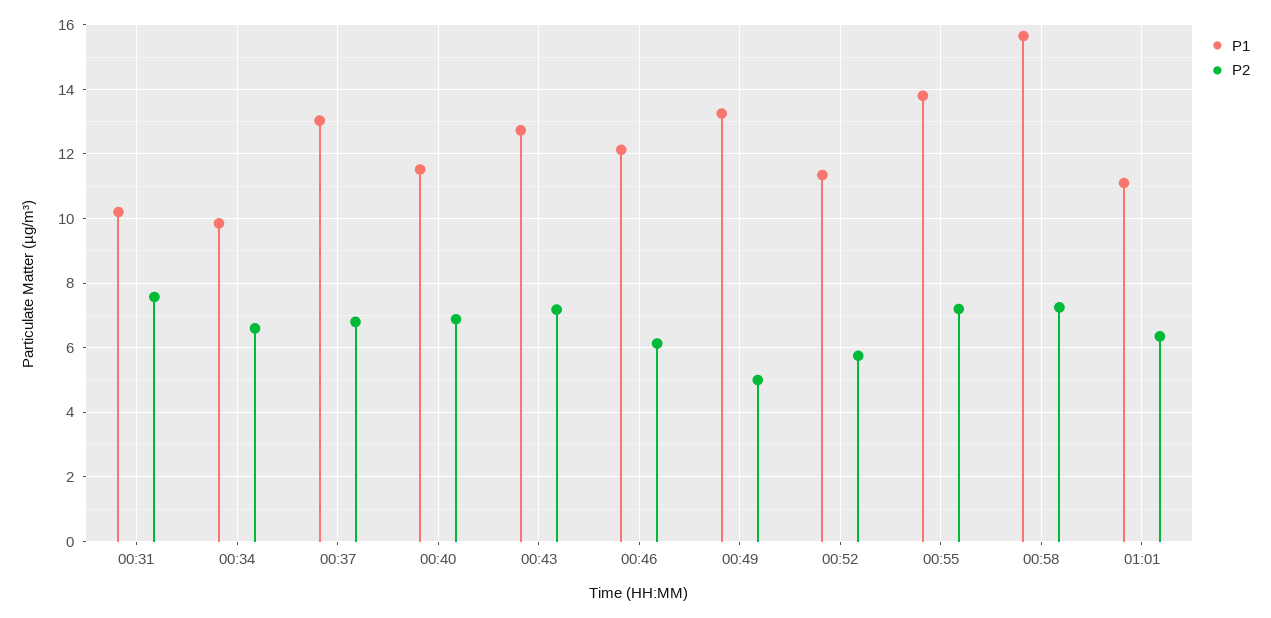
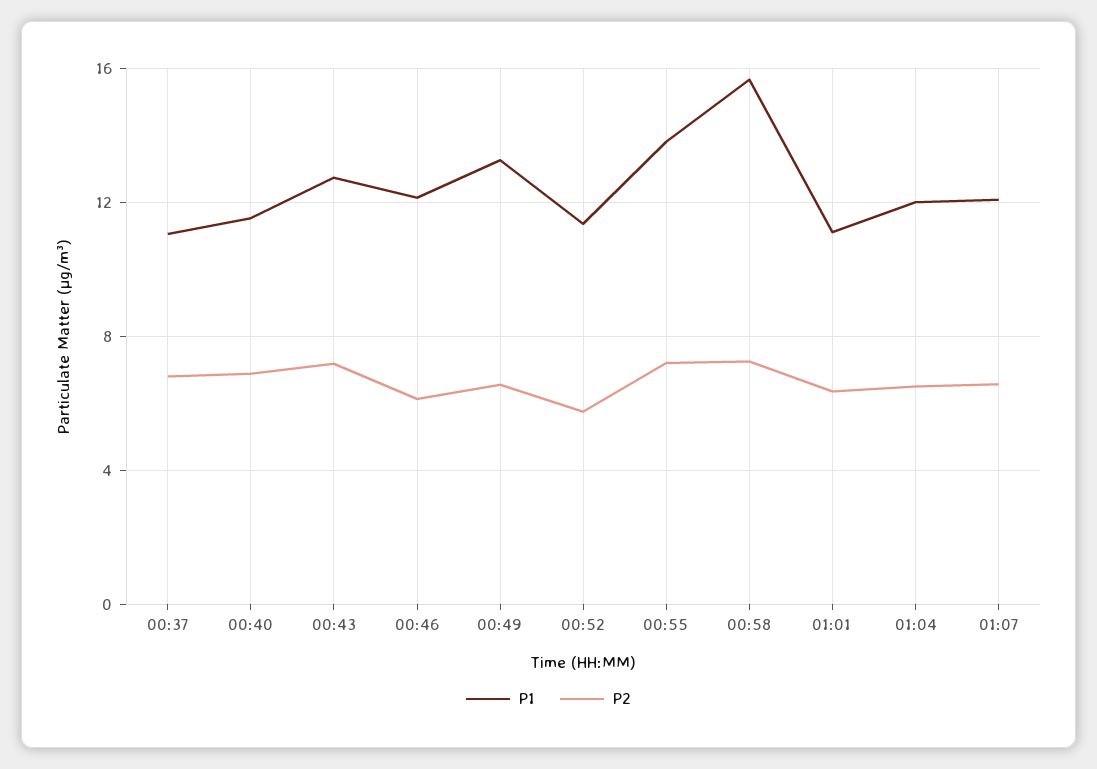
P1, 00:31: 10.2 -> none
P2, 00:31: 7.6 -> none
P1, 00:34: 9.8 -> none
P2, 00:34: 6.6 -> none
P1, 00:37: 13 -> 11
P2, 00:49: 5 -> 6.5
P1, 01:04: none -> 12
P2, 01:04: none -> 6.5
P1, 01:07: none -> 12
P2, 01:07: none -> 6.5

